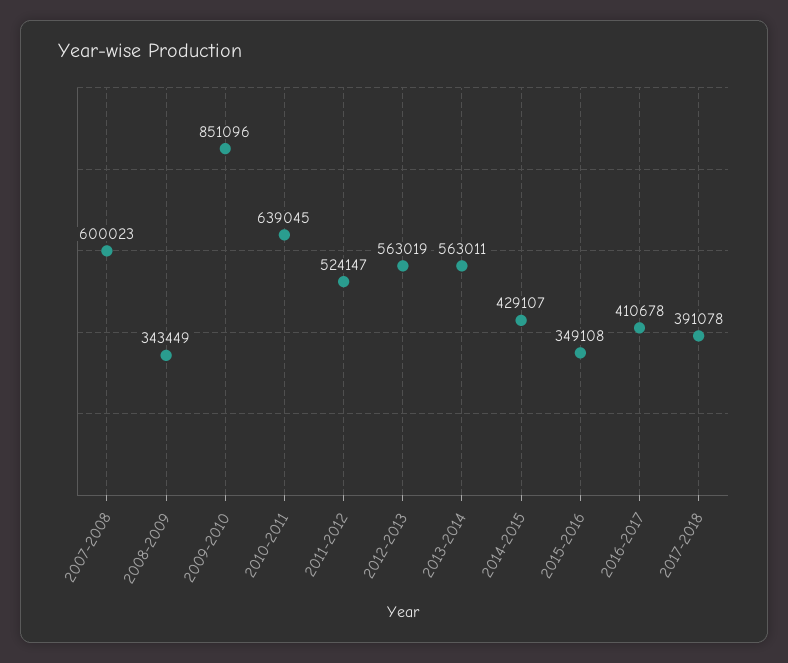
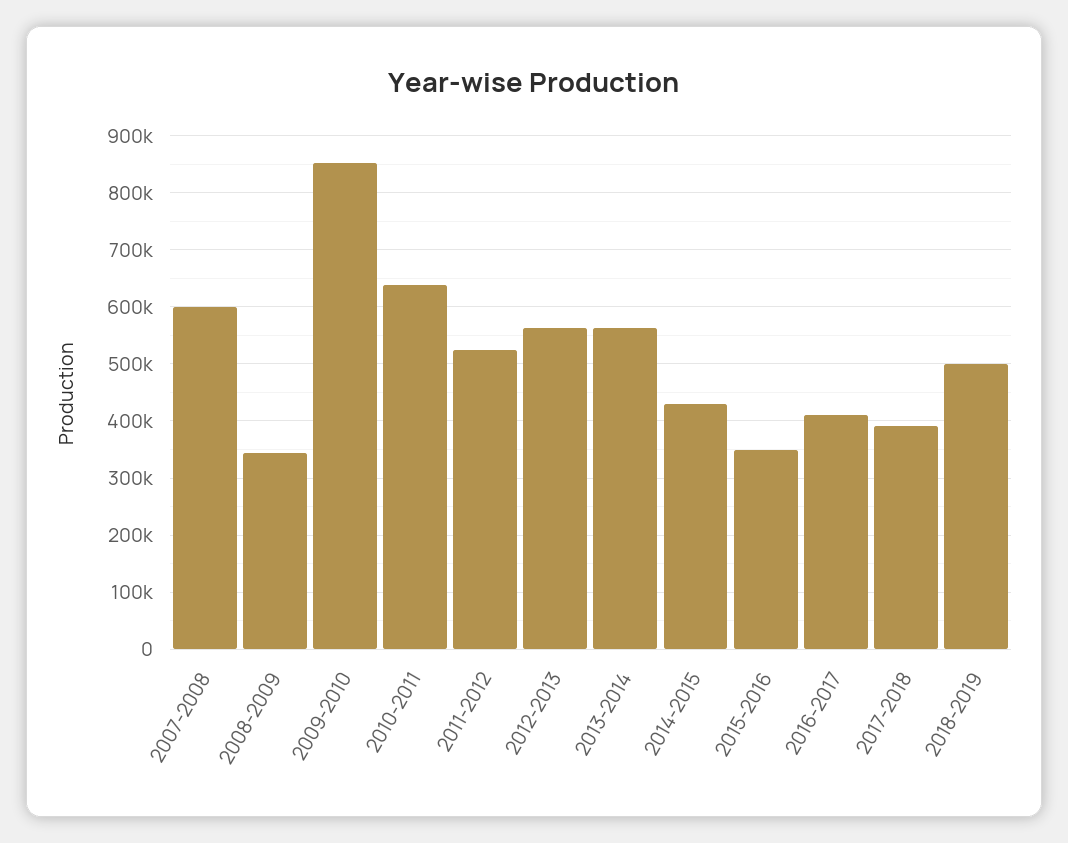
2018-2019: none -> 500000

